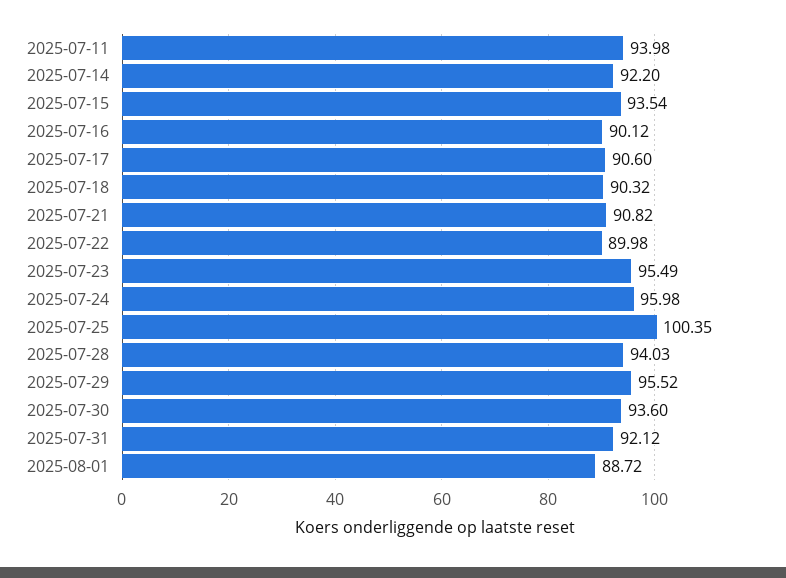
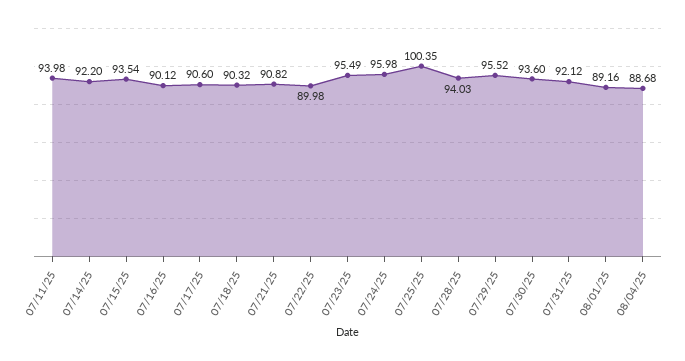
2025-08-01: 88.72 -> 89.16
08/04/25: none -> 88.68

